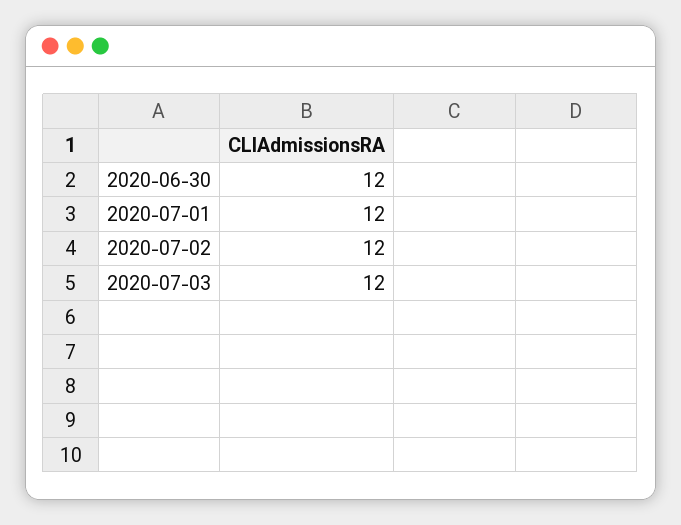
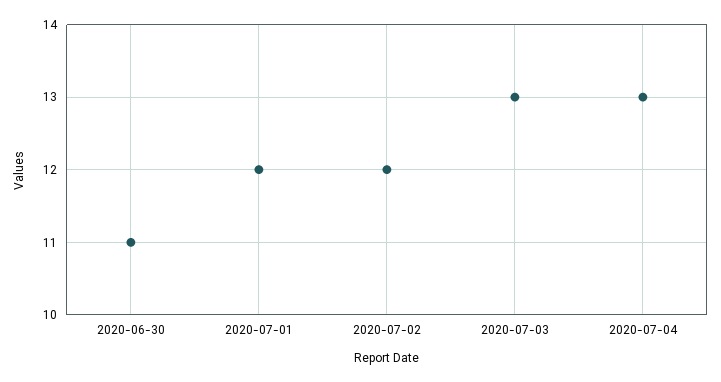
2020-06-30: 12 -> 11
2020-07-03: 12 -> 13
2020-07-04: none -> 13

